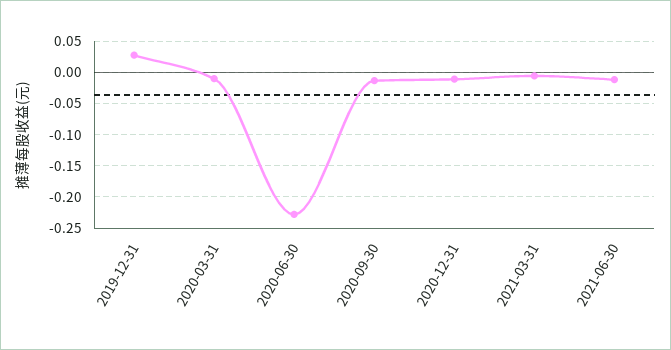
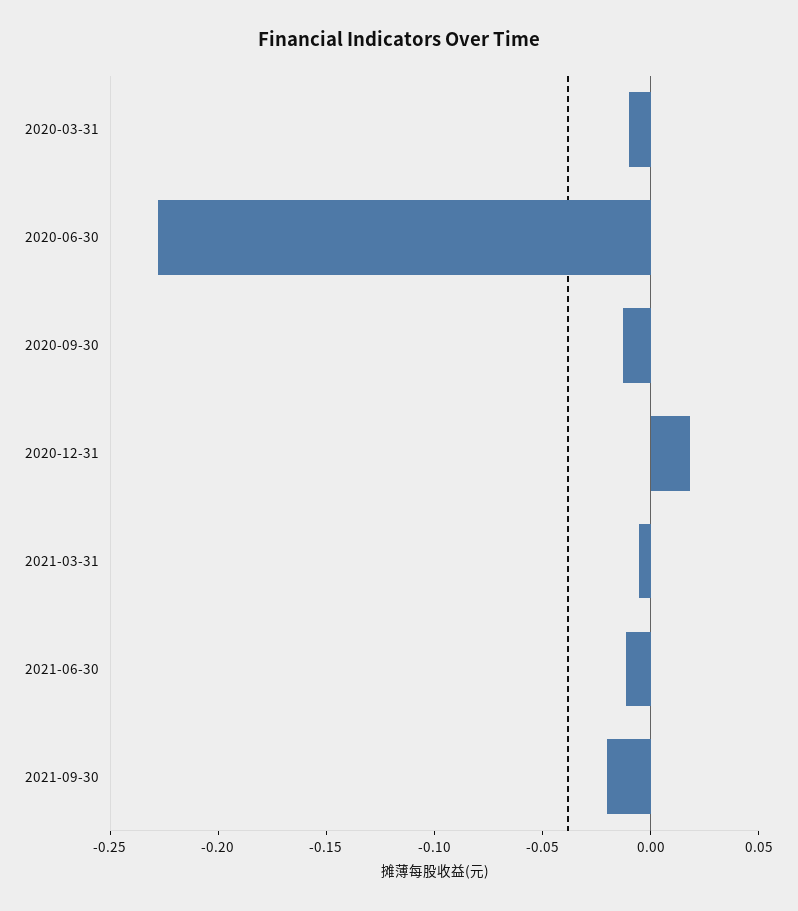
2019-12-31: 0.03 -> none
2020-12-31: -0.01 -> 0.02
2021-09-30: none -> -0.02

